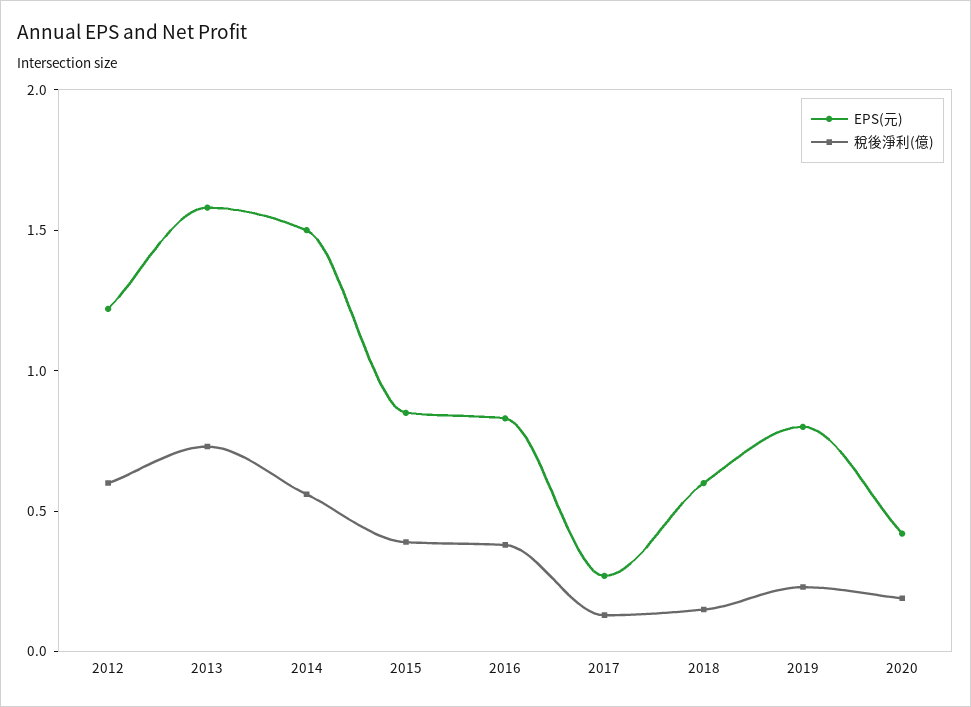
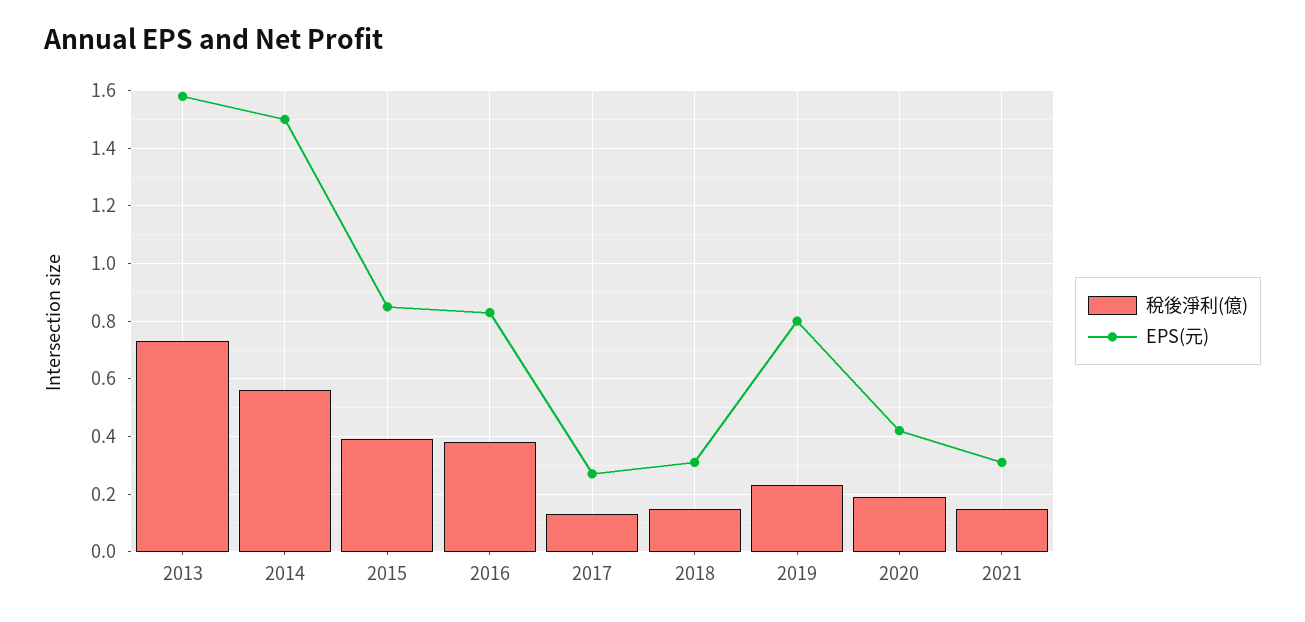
EPS(元), 2012: 1.2 -> none
稅後淨利(億), 2012: 0.6 -> none
EPS(元), 2018: 0.6 -> 0.3
稅後淨利(億), 2021: none -> 0.15
EPS(元), 2021: none -> 0.3

